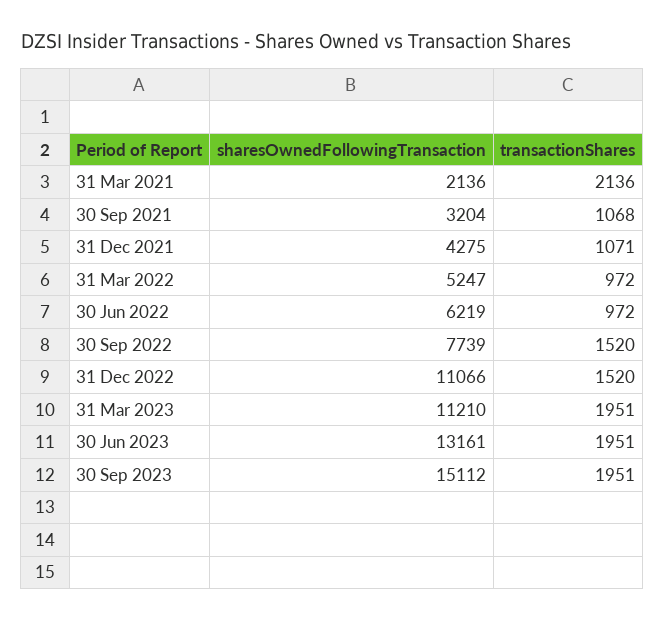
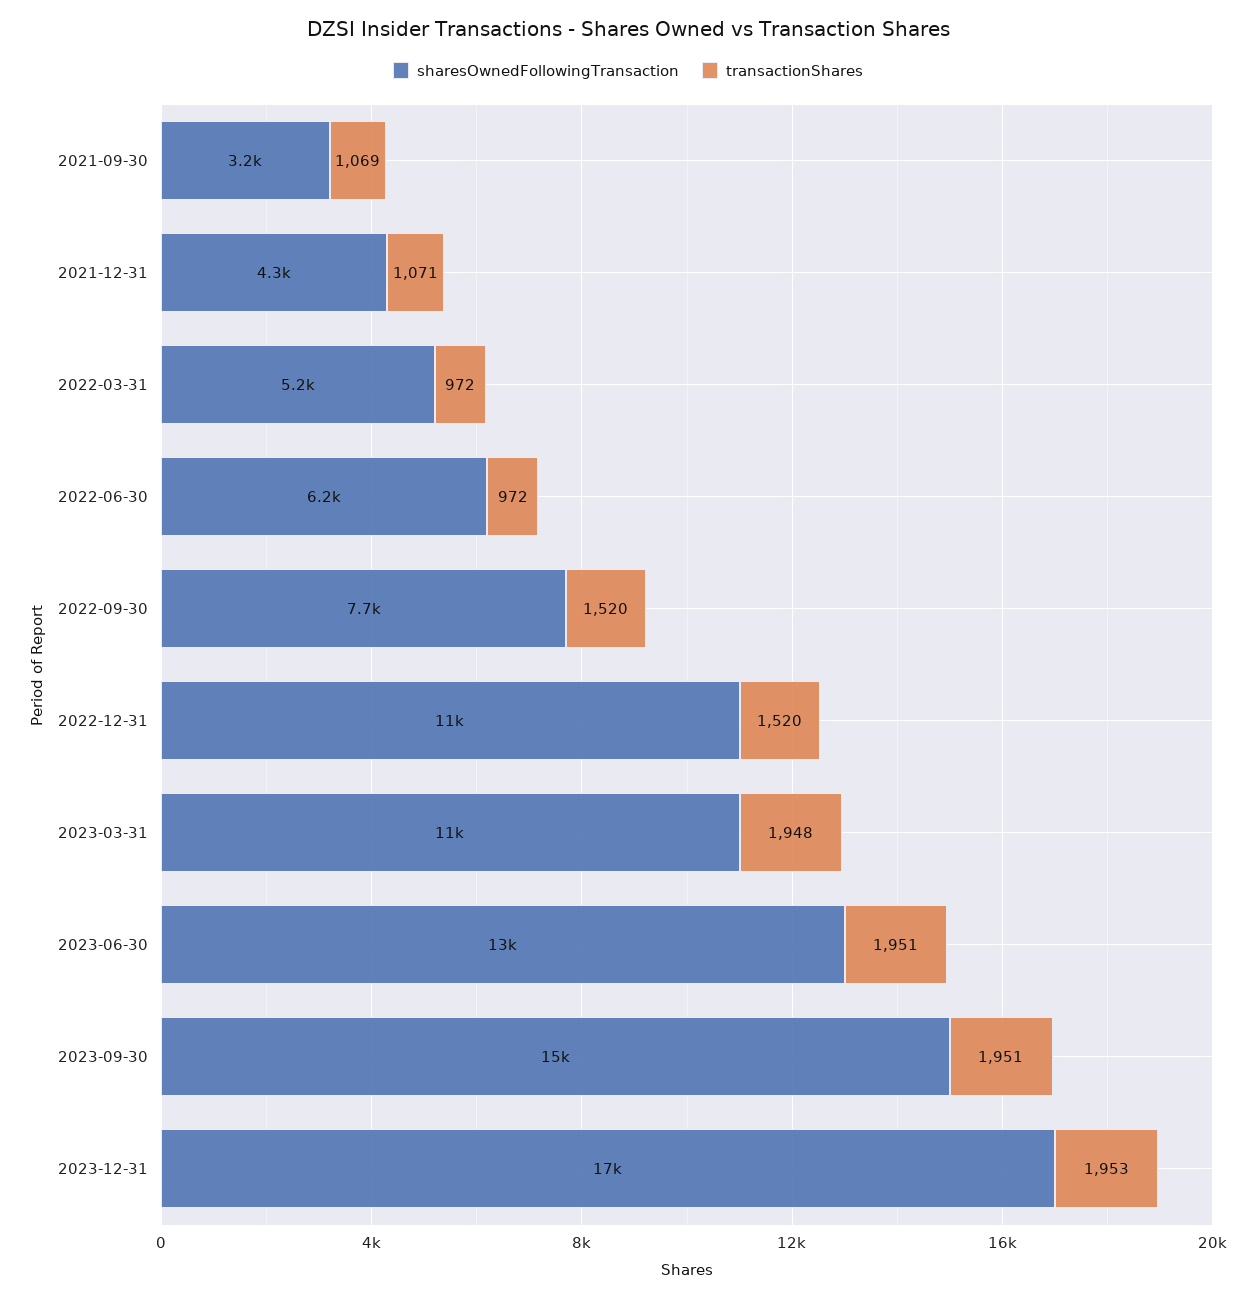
sharesOwnedFollowingTransaction, 31 Mar 2021: 2136 -> none
transactionShares, 31 Mar 2021: 2136 -> none
transactionShares, 30 Sep 2021: 1068 -> 1069
transactionShares, 31 Mar 2023: 1951 -> 1948
sharesOwnedFollowingTransaction, 2023-12-31: none -> 17000
transactionShares, 2023-12-31: none -> 1953

